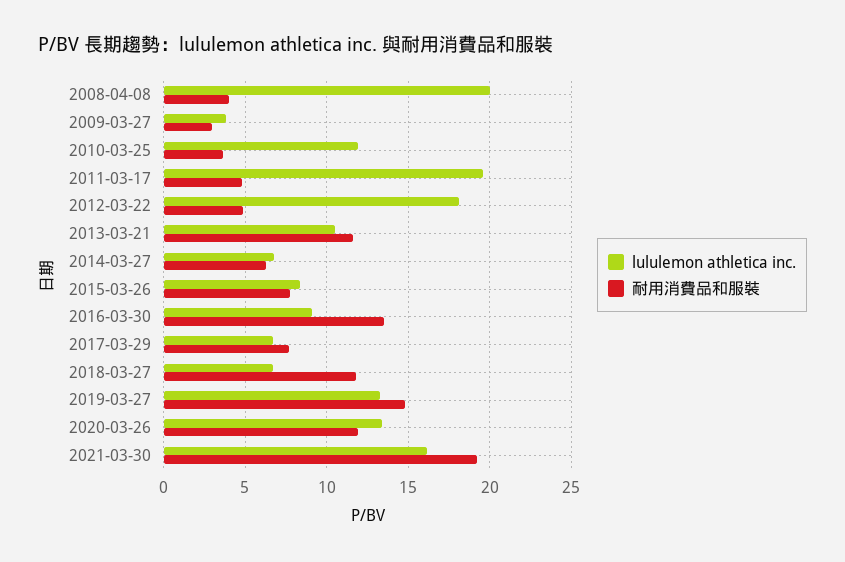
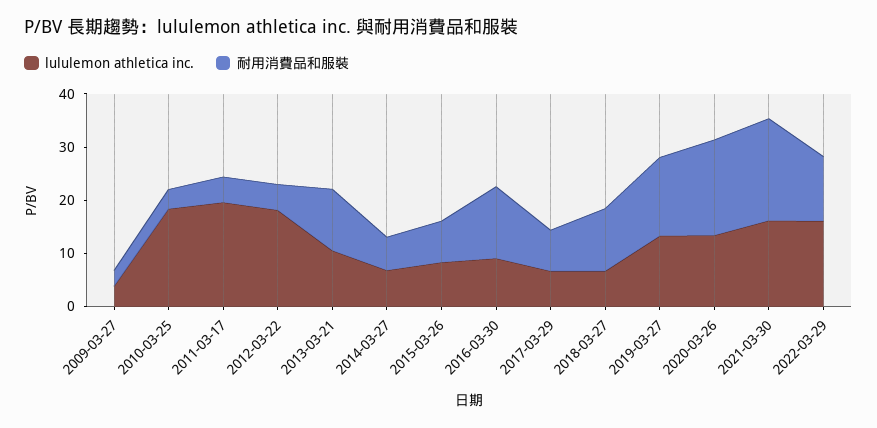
lululemon athletica inc., 2008-04-08: 20 -> none
耐用消費品和服裝, 2008-04-08: 4 -> none
lululemon athletica inc., 2010-03-25: 12 -> 18
耐用消費品和服裝, 2020-03-26: 12 -> 18
lululemon athletica inc., 2022-03-29: none -> 16
耐用消費品和服裝, 2022-03-29: none -> 12

